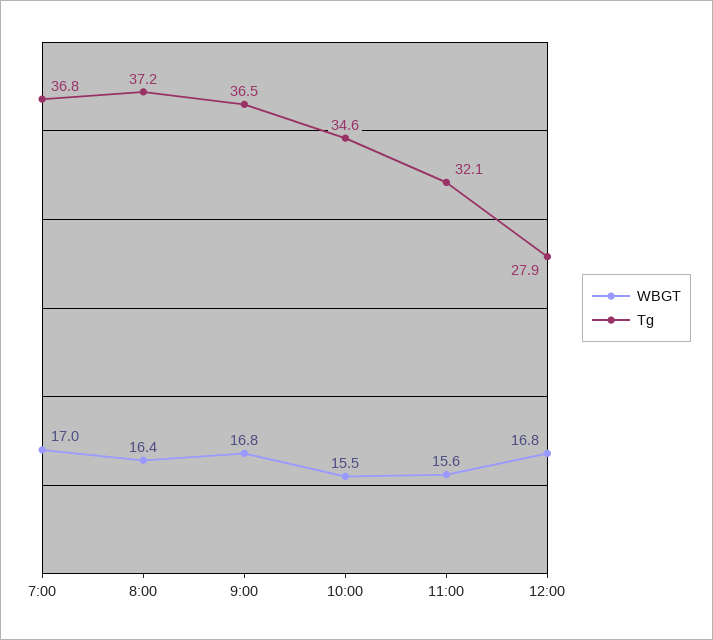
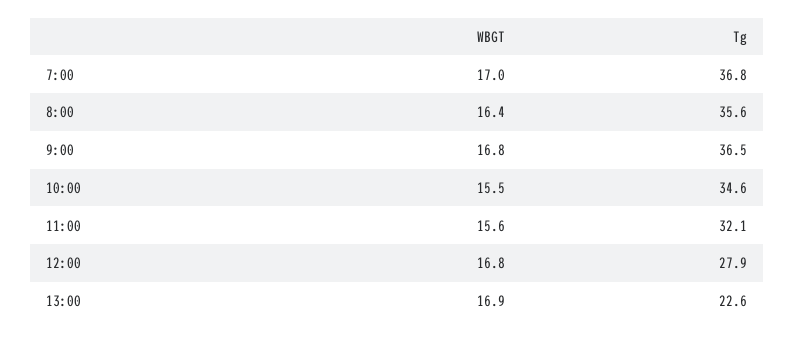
Tg, 8:00: 37.2 -> 35.6
WBGT, 13:00: none -> 16.9
Tg, 13:00: none -> 22.6

